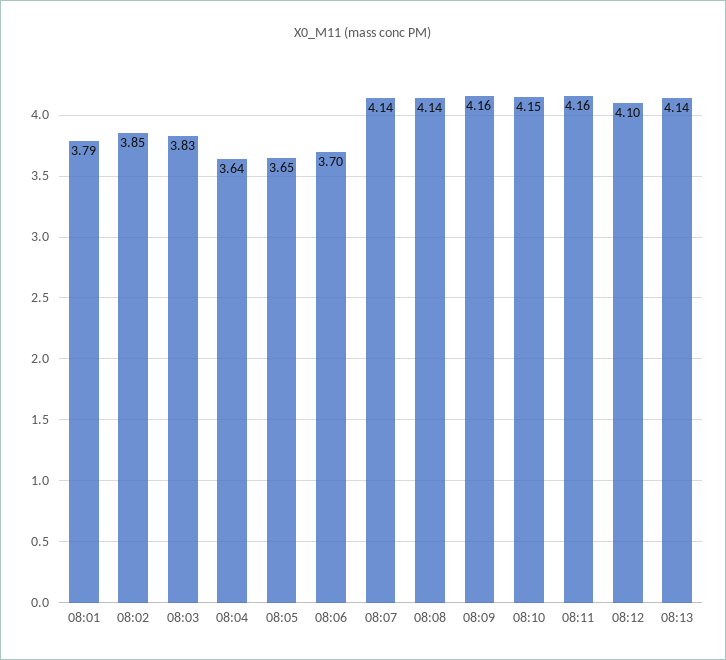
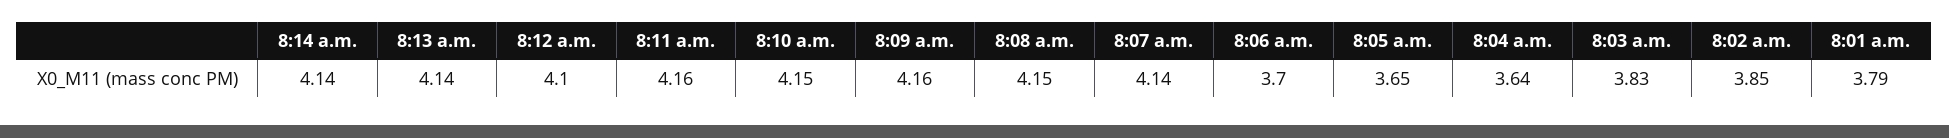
08:08: 4.14 -> 4.15
8:14 a.m.: none -> 4.14

